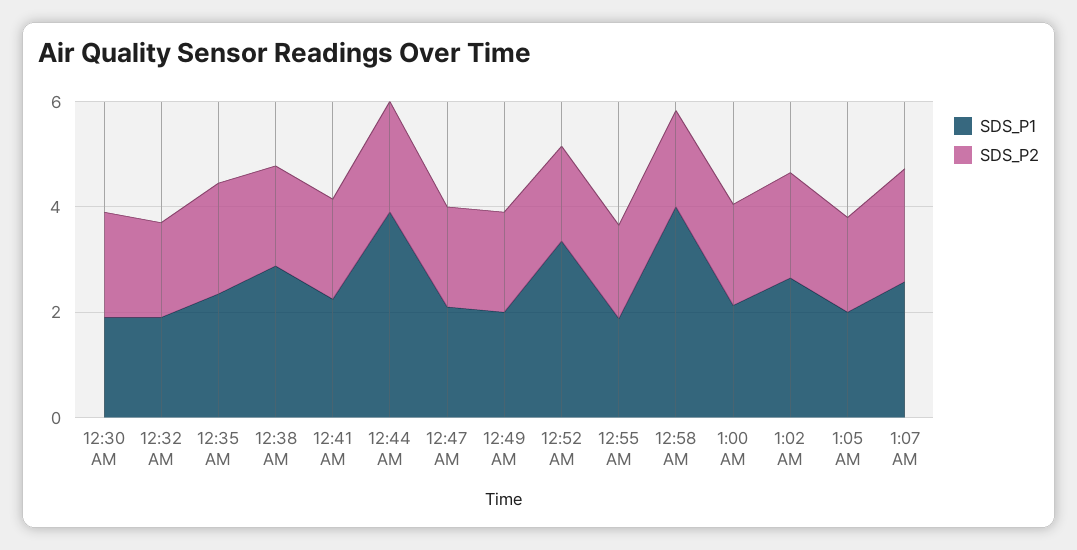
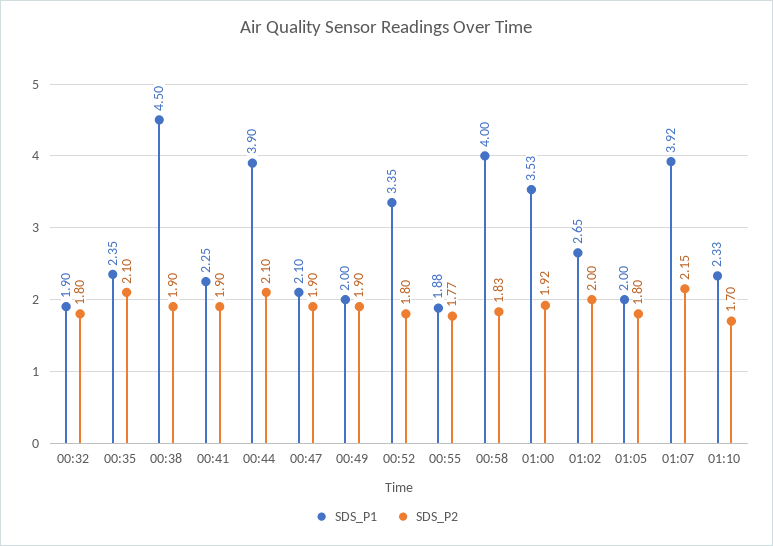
SDS_P1, 12:30 AM: 2 -> none
SDS_P2, 12:30 AM: 2 -> none
SDS_P1, 12:38 AM: 3 -> 4.5
SDS_P1, 1:00 AM: 2 -> 3.53
SDS_P1, 1:07 AM: 2.5 -> 3.92
SDS_P1, 01:10: none -> 2.33
SDS_P2, 01:10: none -> 1.7

